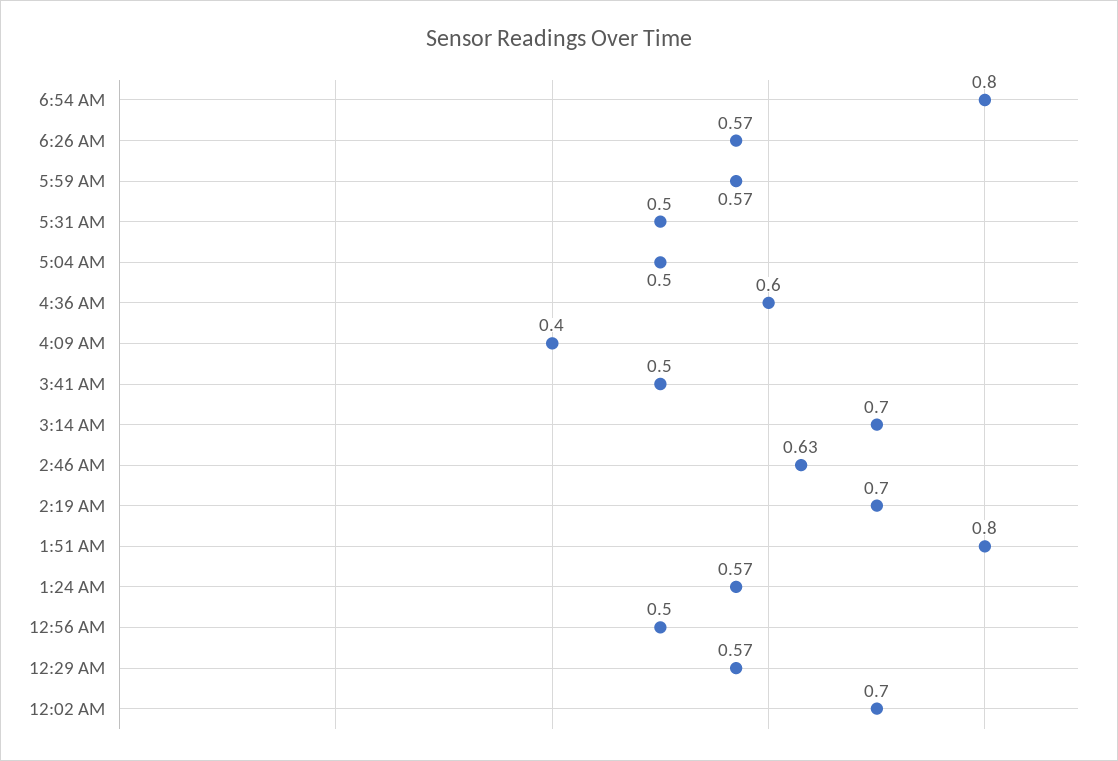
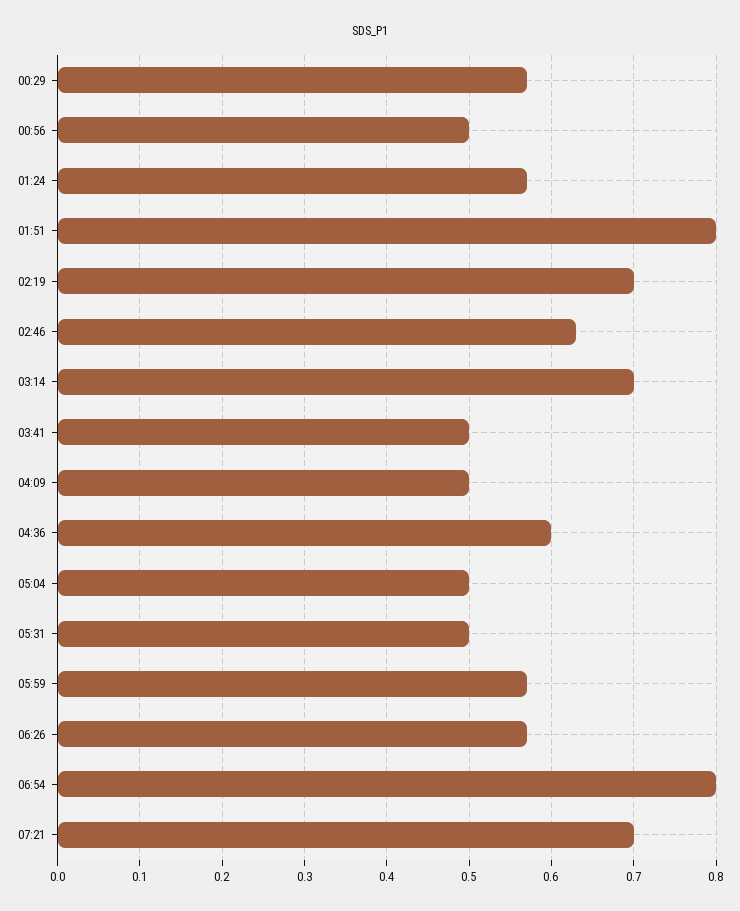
4:09 AM: 0.4 -> 0.5
12:02 AM: 0.7 -> none
07:21: none -> 0.7

